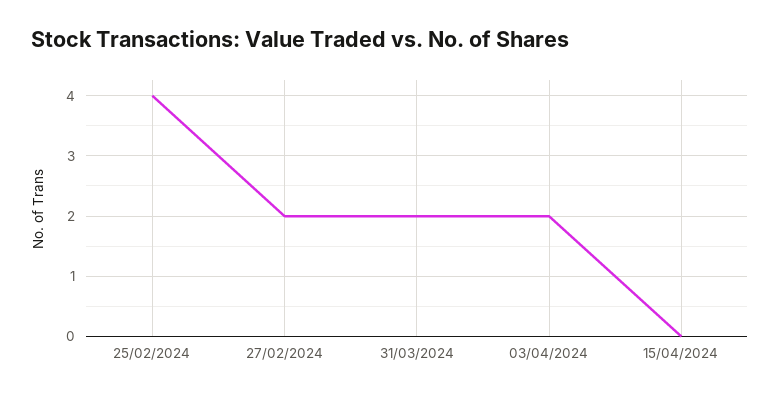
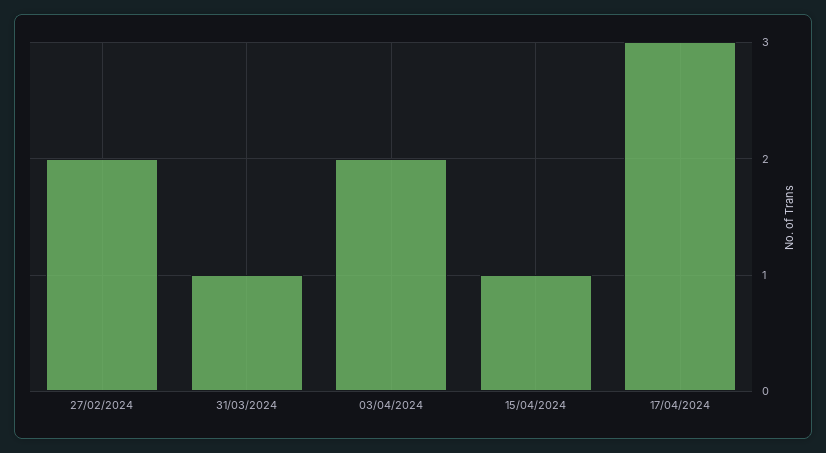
25/02/2024: 4 -> none
31/03/2024: 2 -> 1
15/04/2024: 0 -> 1
17/04/2024: none -> 3

